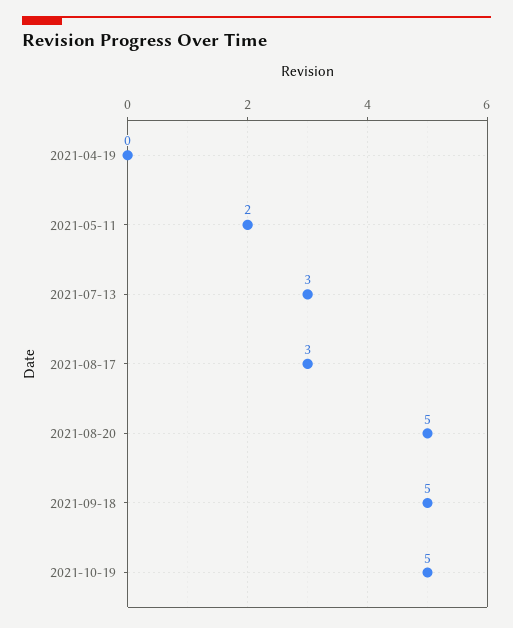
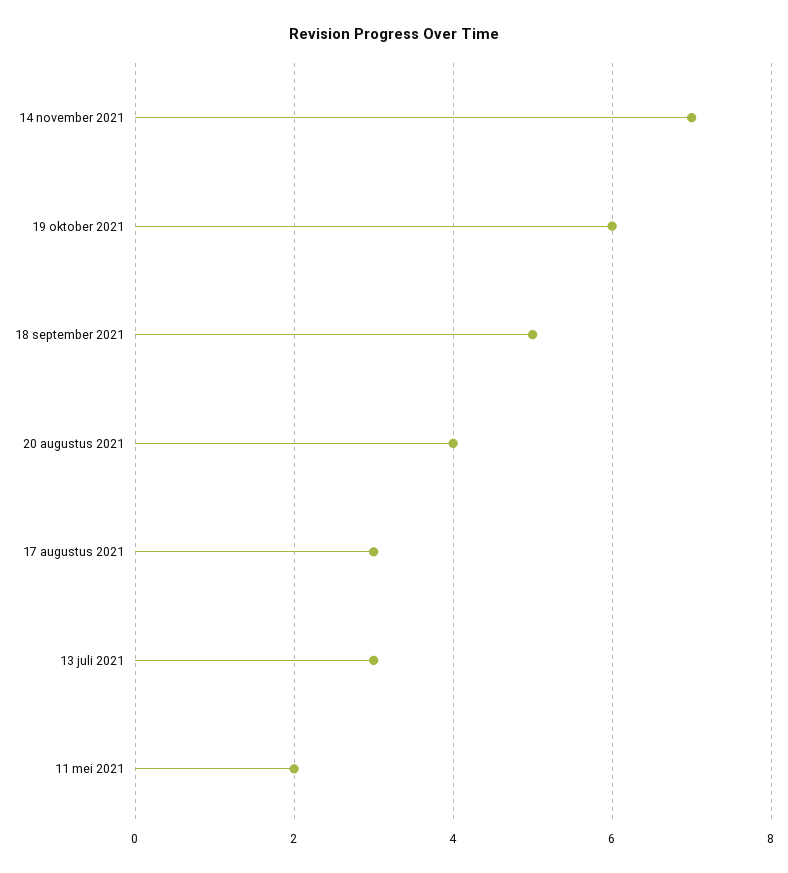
2021-04-19: 0 -> none
2021-08-20: 5 -> 4
2021-10-19: 5 -> 6
14 november 2021: none -> 7

